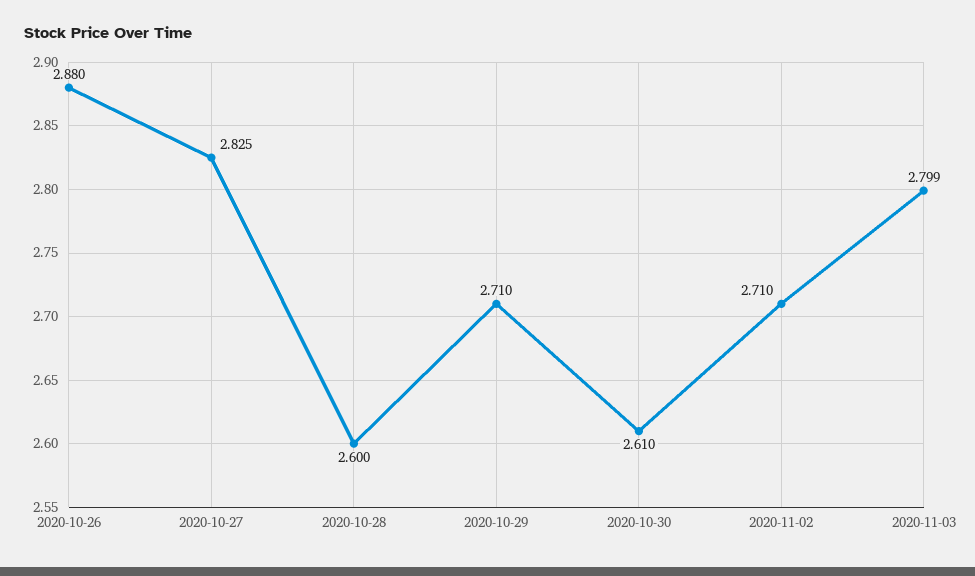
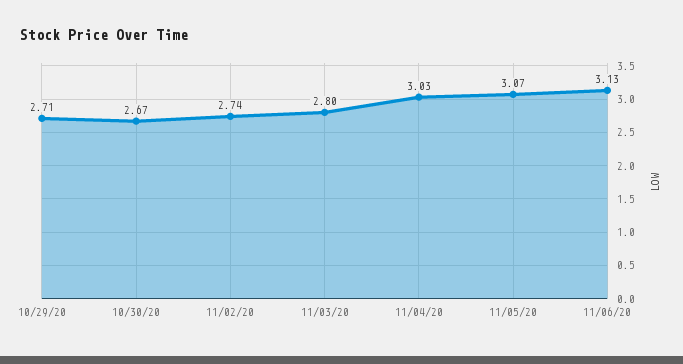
2020-10-26: 2.88 -> none
2020-10-27: 2.825 -> none
2020-10-28: 2.6 -> none
2020-10-30: 2.61 -> 2.67
2020-11-02: 2.71 -> 2.74
11/04/20: none -> 3.03
11/05/20: none -> 3.07
11/06/20: none -> 3.13

